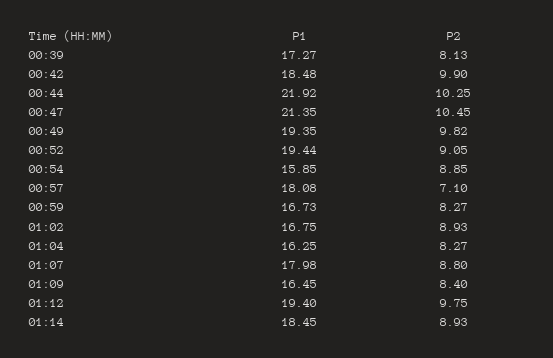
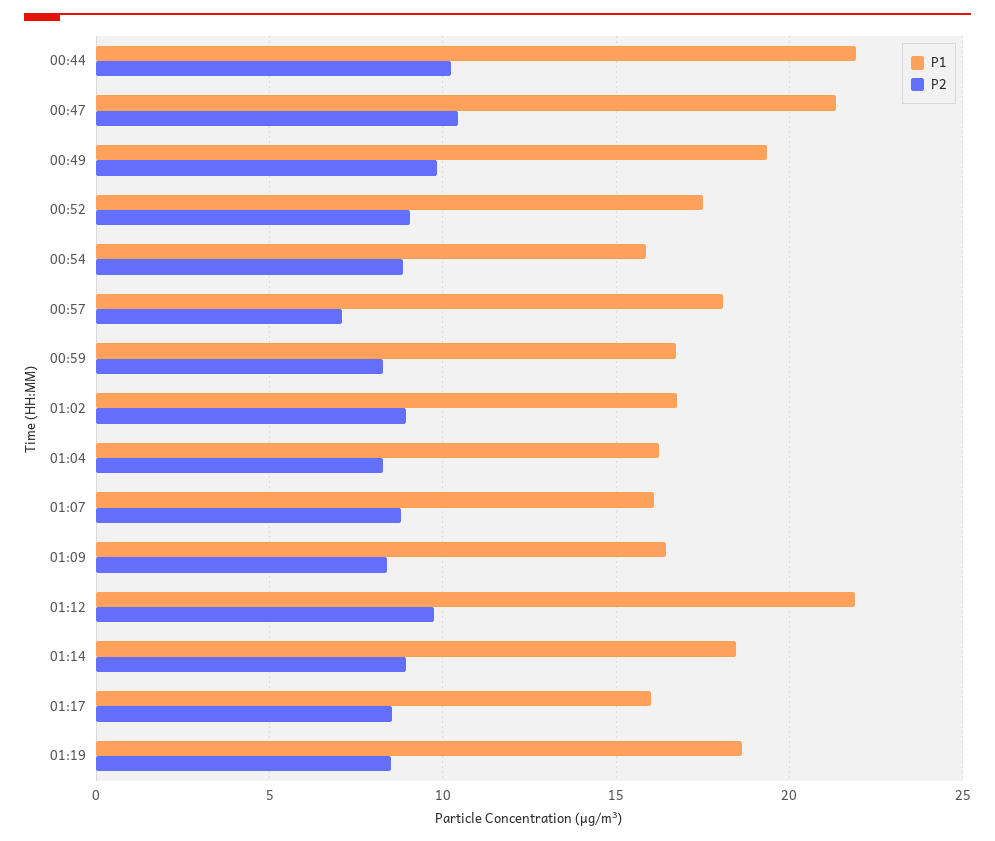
P1, 00:39: 17.27 -> none
P2, 00:39: 8.13 -> none
P1, 00:42: 18.48 -> none
P2, 00:42: 9.9 -> none
P1, 00:52: 19.44 -> 17.5
P1, 01:07: 17.98 -> 16
P1, 01:12: 19.4 -> 22
P1, 01:17: none -> 16
P2, 01:17: none -> 8.5
P1, 01:19: none -> 18.5
P2, 01:19: none -> 8.5

